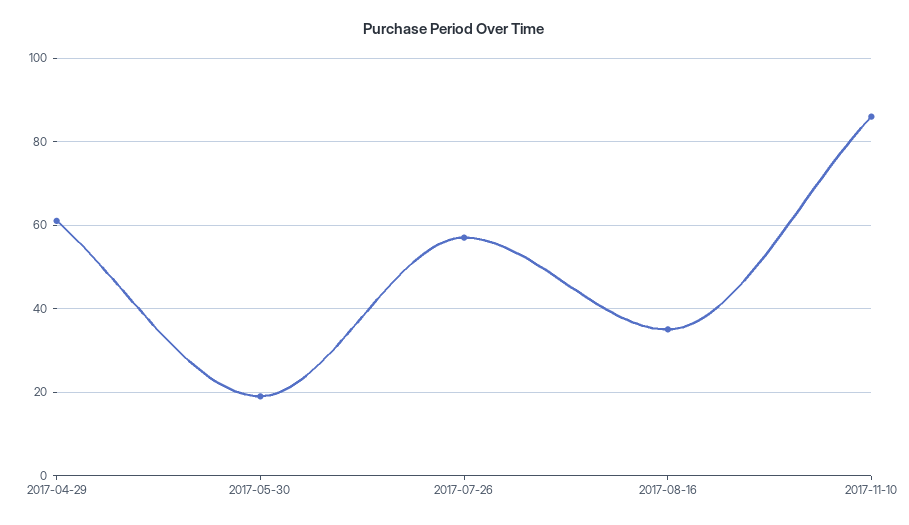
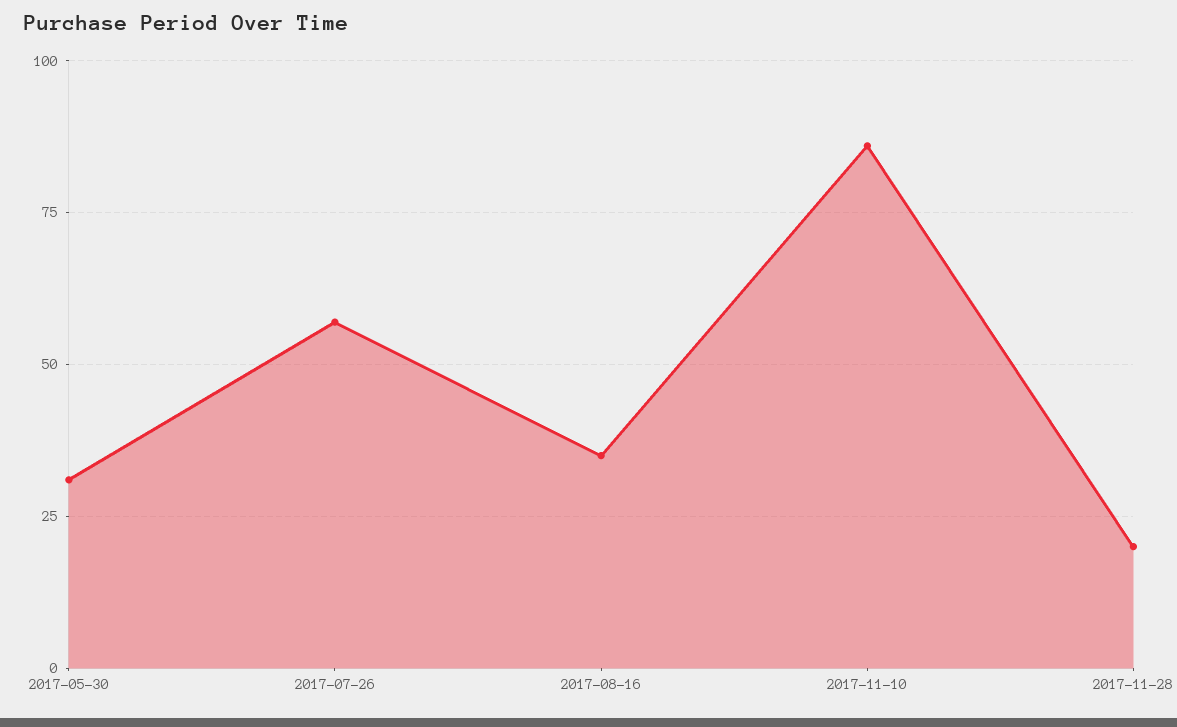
2017-04-29: 60 -> none
2017-05-30: 20 -> 30
2017-11-28: none -> 20

